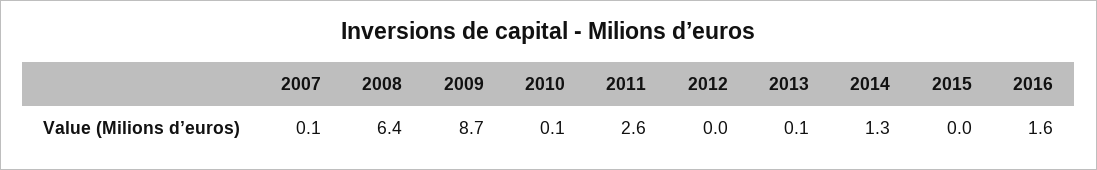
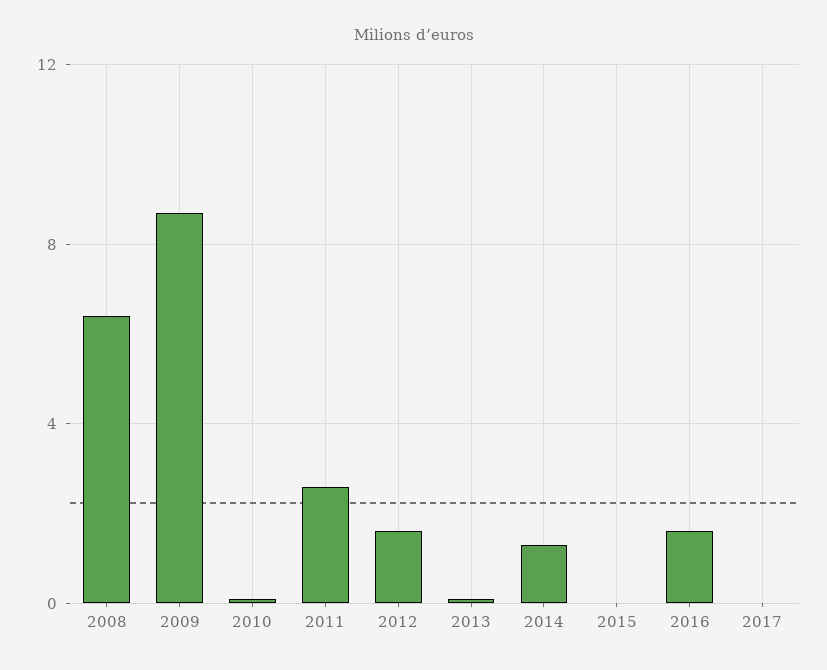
2007: 0.1 -> none
2012: 0 -> 1.5
2017: none -> 0

